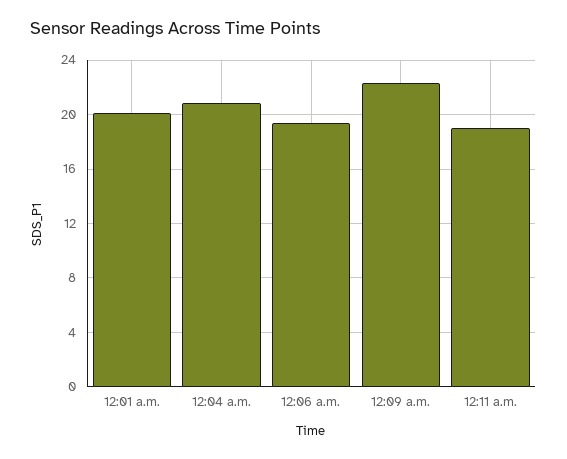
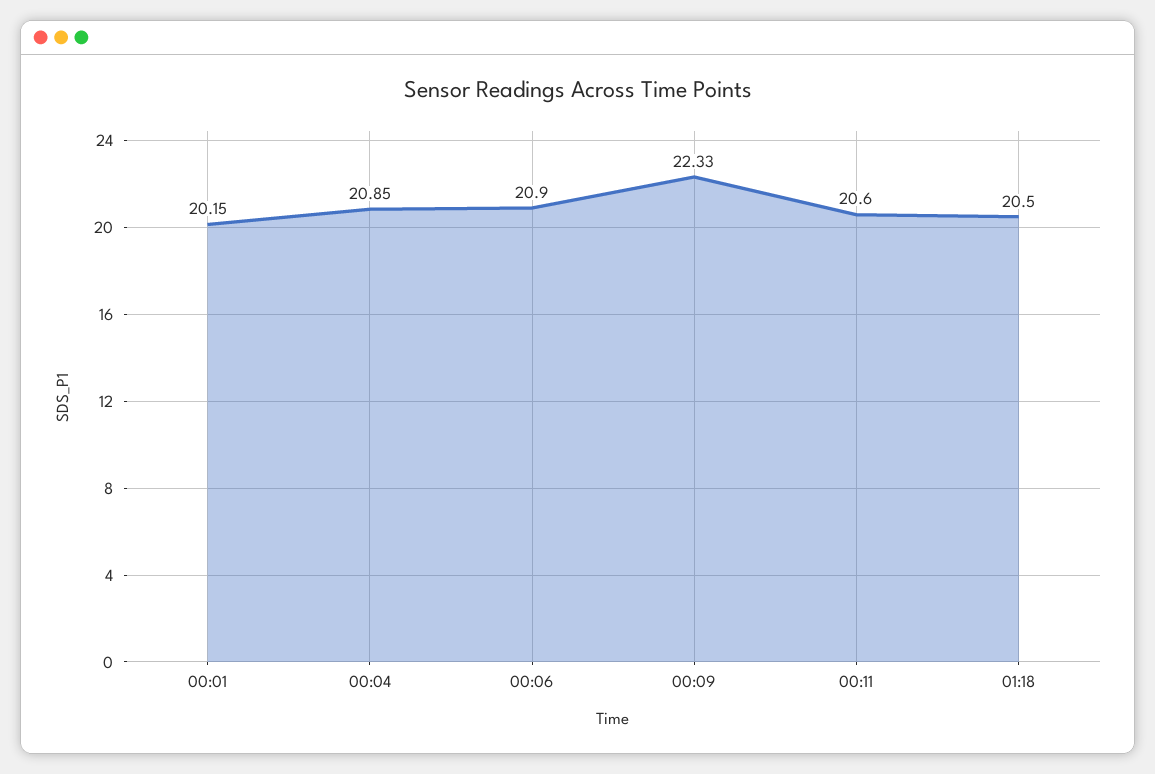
12:06 a.m.: 19.5 -> 20.9
12:11 a.m.: 19 -> 20.6
01:18: none -> 20.5

